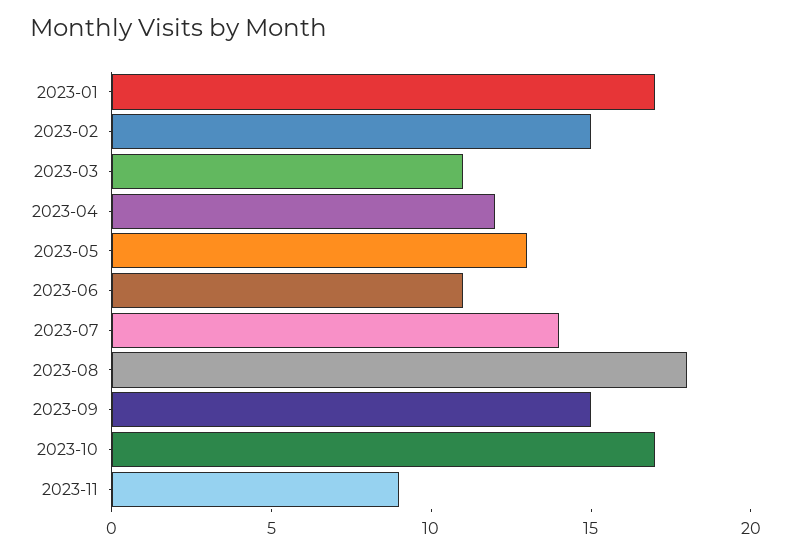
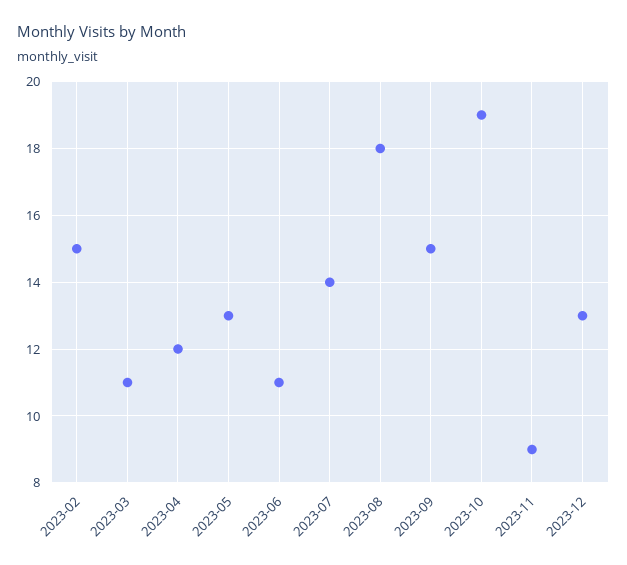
2023-01: 17 -> none
2023-10: 17 -> 19
2023-12: none -> 13

